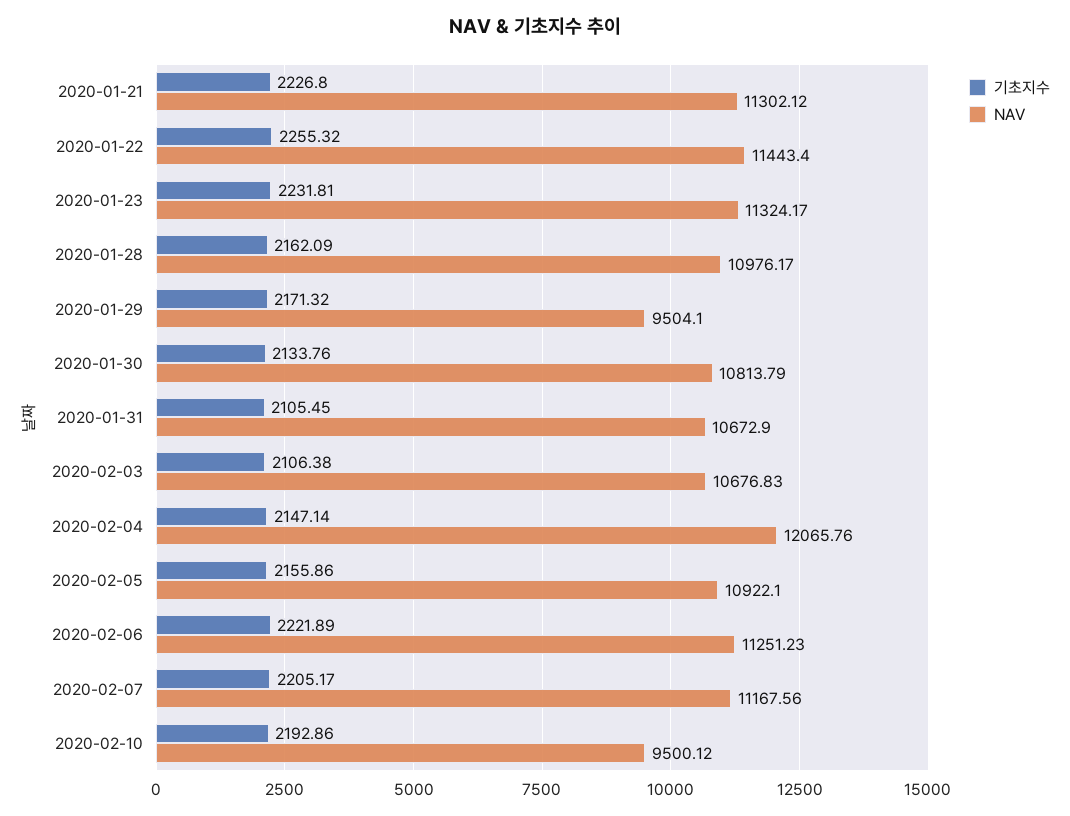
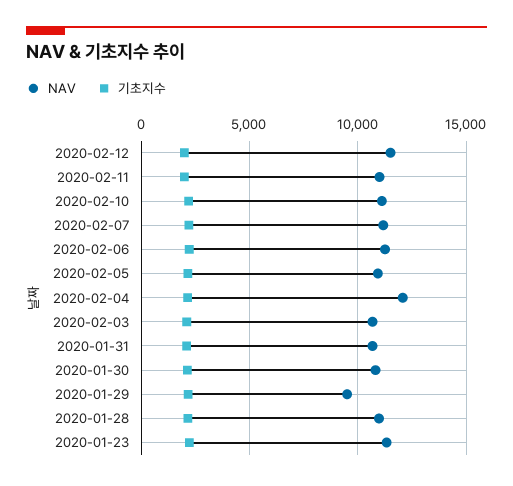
기초지수, 2020-01-21: 2226.8 -> none
NAV, 2020-01-21: 11302.12 -> none
기초지수, 2020-01-22: 2255.32 -> none
NAV, 2020-01-22: 11443.4 -> none
NAV, 2020-02-10: 9500.12 -> 11000
NAV, 2020-02-12: none -> 11500
기초지수, 2020-02-12: none -> 2000
NAV, 2020-02-11: none -> 11000
기초지수, 2020-02-11: none -> 2000

